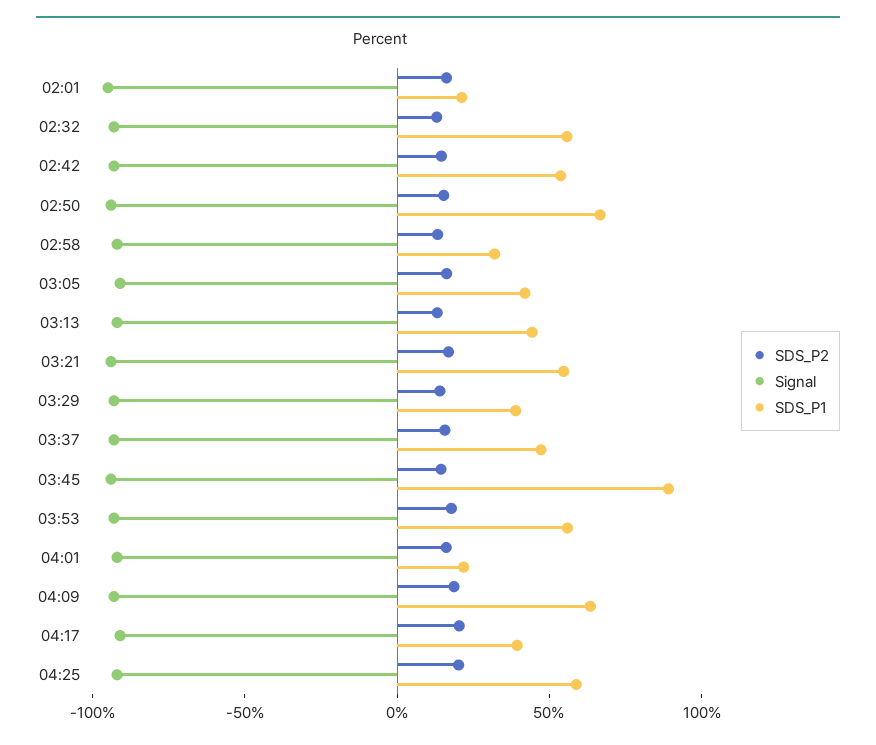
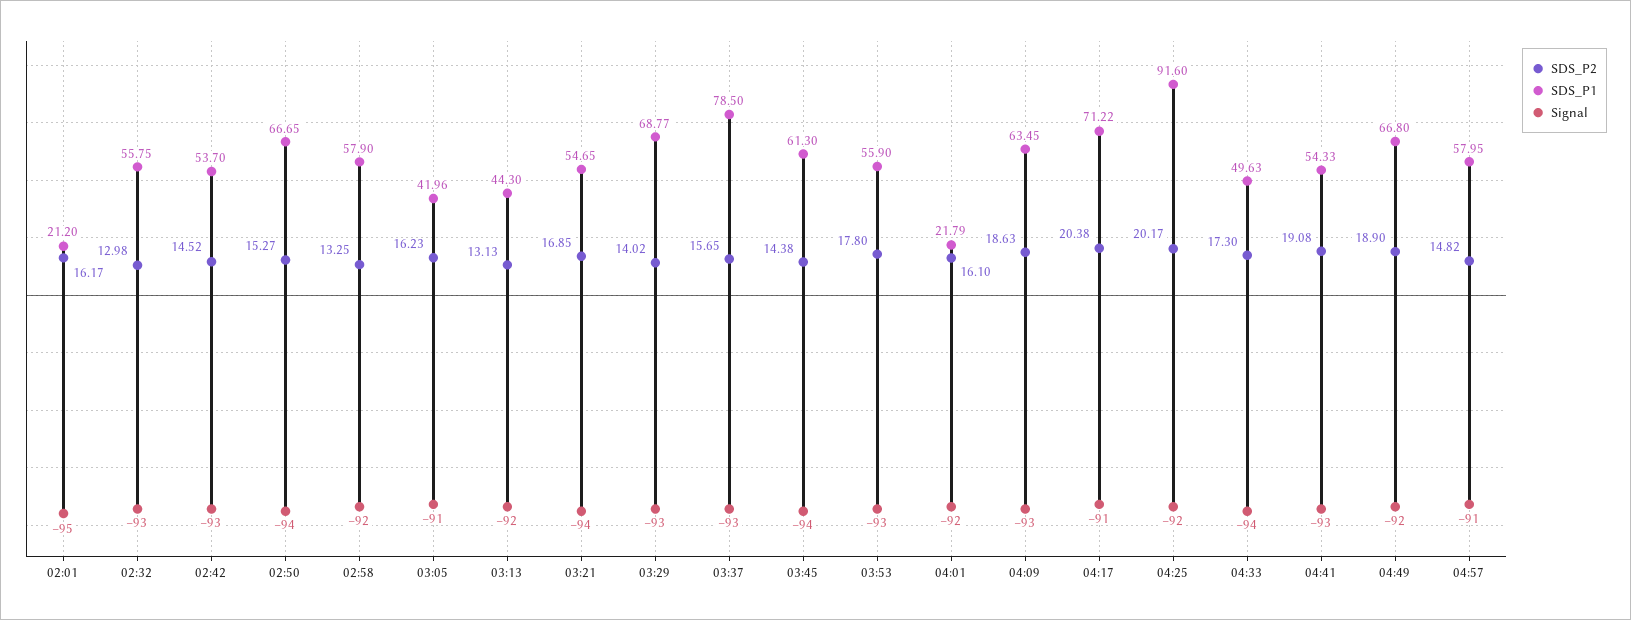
SDS_P1, 02:58: 30 -> 57.9
SDS_P1, 03:29: 40 -> 68.77
SDS_P1, 03:37: 50 -> 78.5
SDS_P1, 03:45: 90 -> 61.3
SDS_P1, 04:17: 40 -> 71.22
SDS_P1, 04:25: 60 -> 91.6
SDS_P2, 04:33: none -> 17.3
SDS_P1, 04:33: none -> 49.63
Signal, 04:33: none -> -94
SDS_P2, 04:41: none -> 19.08
SDS_P1, 04:41: none -> 54.33
Signal, 04:41: none -> -93
SDS_P2, 04:49: none -> 18.9
SDS_P1, 04:49: none -> 66.8
Signal, 04:49: none -> -92
SDS_P2, 04:57: none -> 14.82
SDS_P1, 04:57: none -> 57.95
Signal, 04:57: none -> -91

